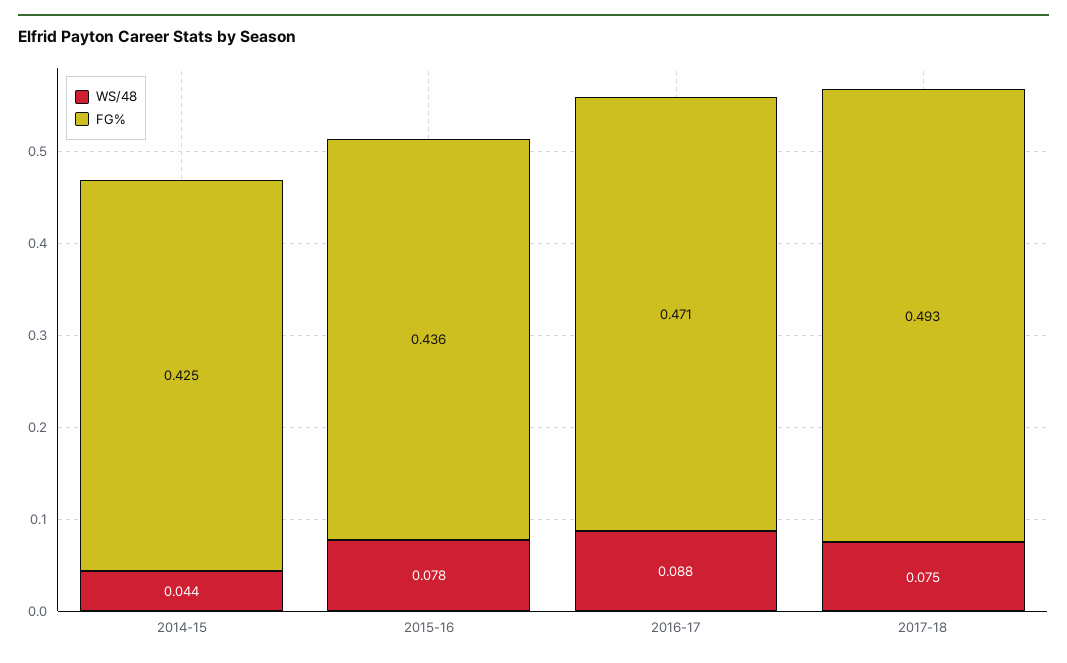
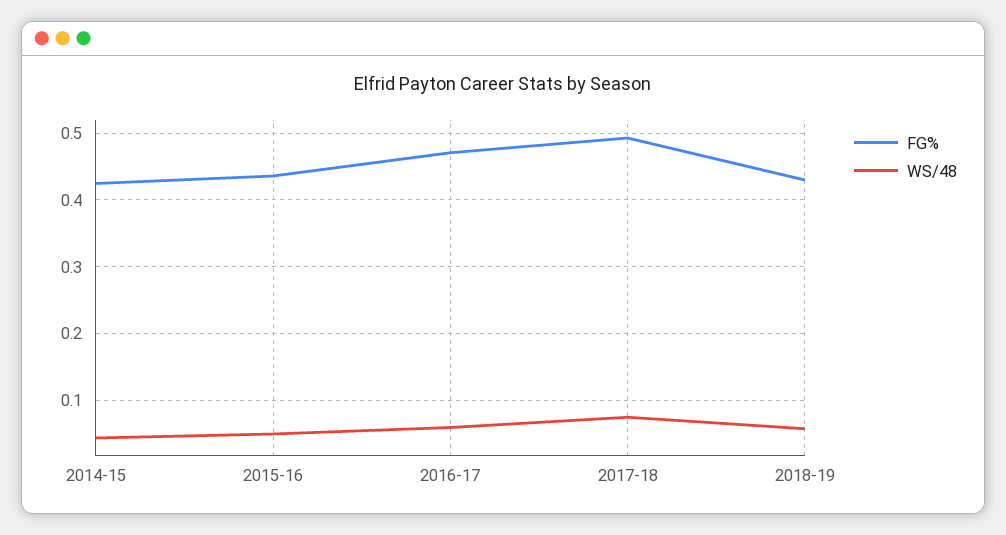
WS/48, 2015-16: 0.078 -> 0.05
WS/48, 2016-17: 0.088 -> 0.06
FG%, 2018-19: none -> 0.43
WS/48, 2018-19: none -> 0.06

